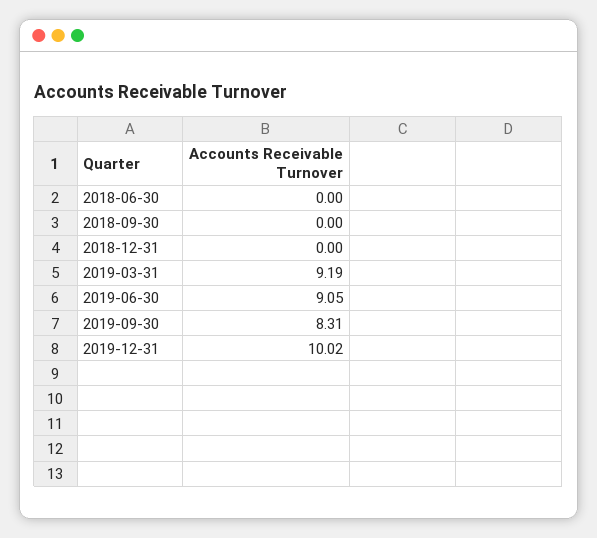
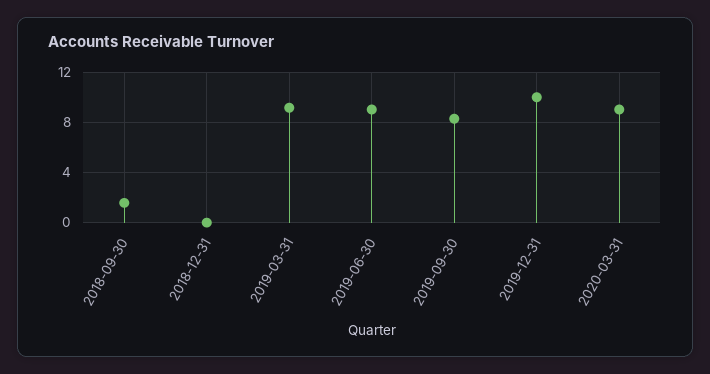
2018-06-30: 0 -> none
2018-09-30: 0 -> 1.5
2020-03-31: none -> 9

